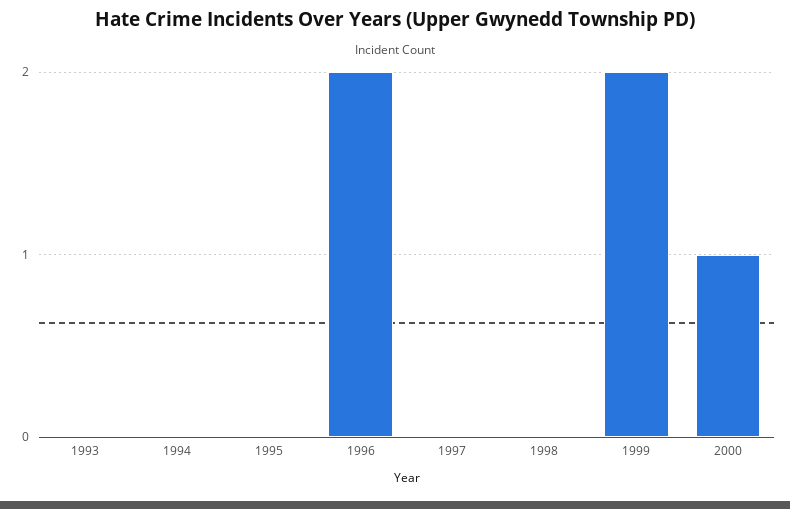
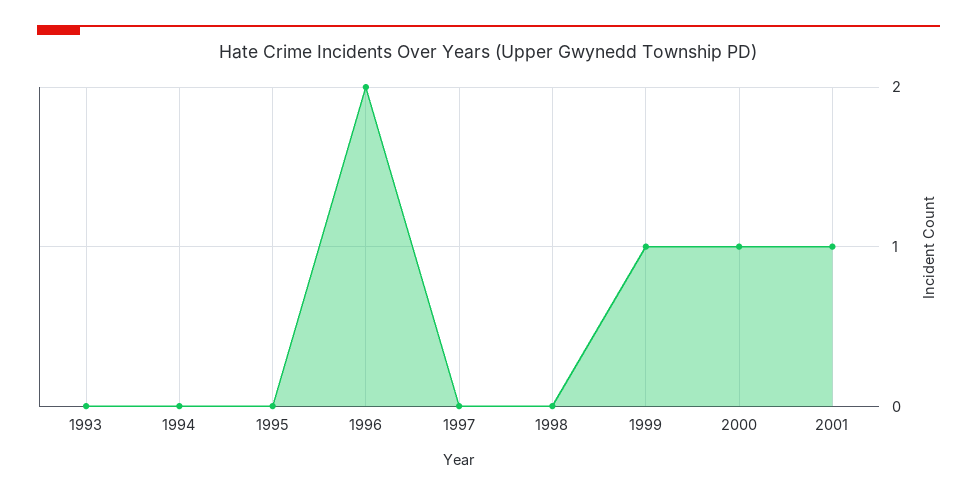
1999: 2 -> 1
2001: none -> 1

